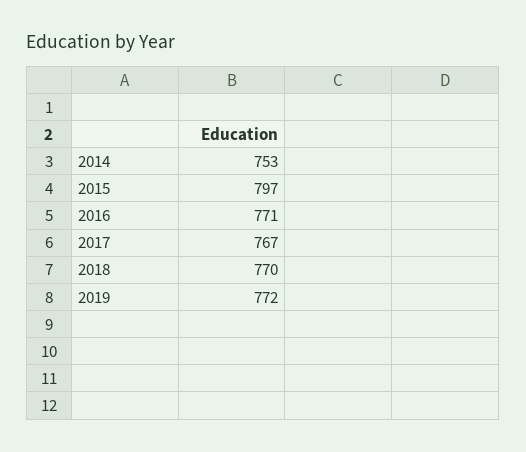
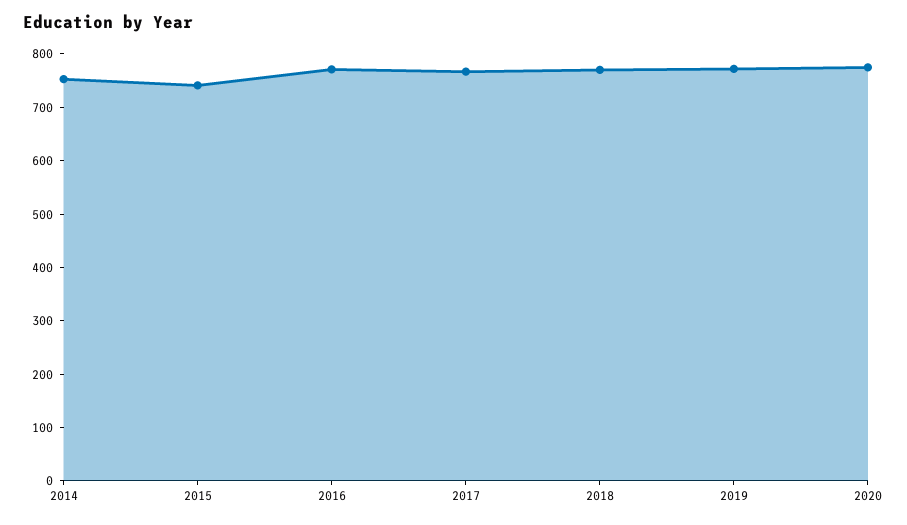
2015: 797 -> 740
2020: none -> 780

